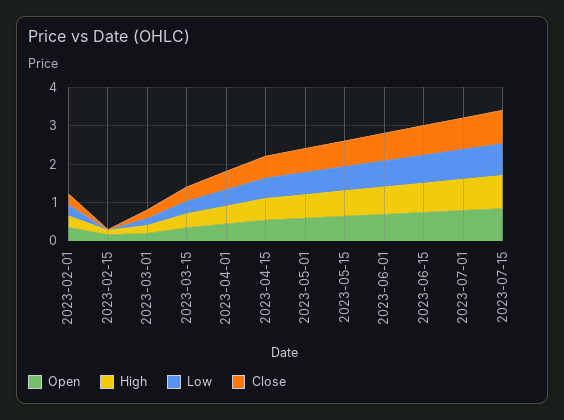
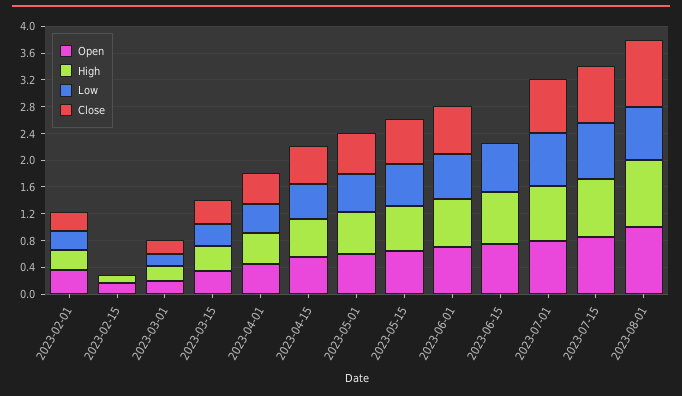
Close, 2023-06-15: 0.75 -> 0
Open, 2023-08-01: none -> 1
High, 2023-08-01: none -> 1
Low, 2023-08-01: none -> 0.8
Close, 2023-08-01: none -> 1

